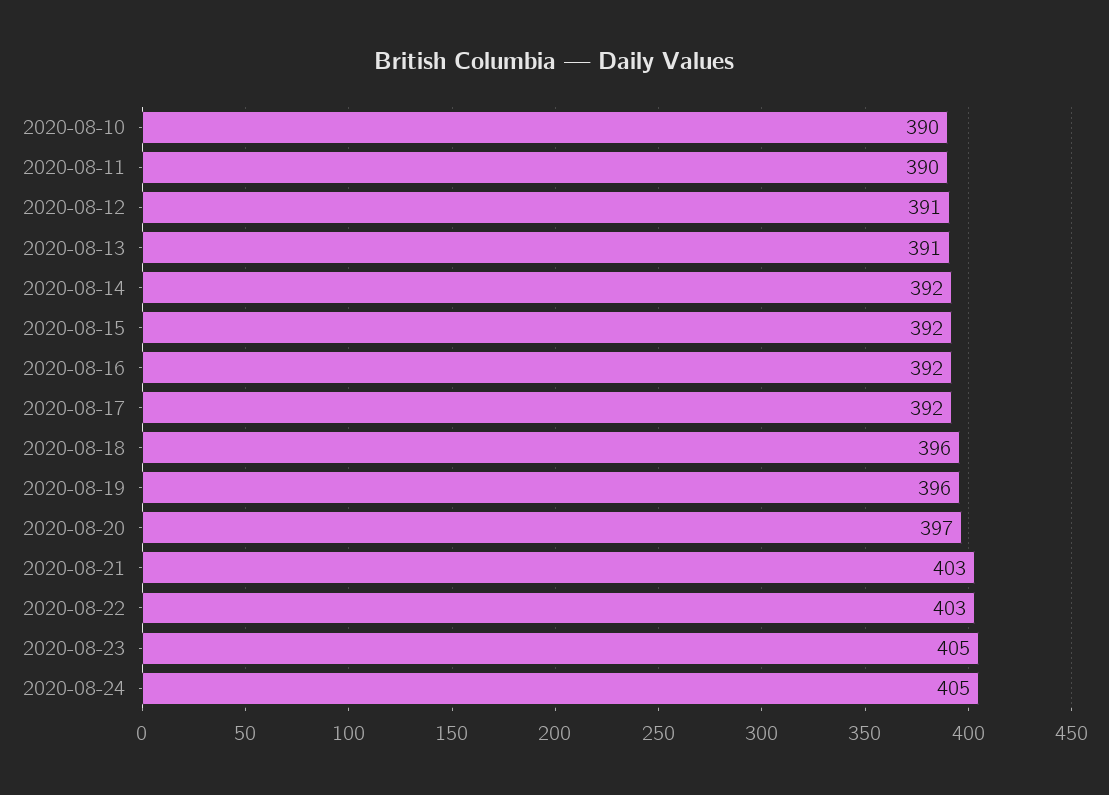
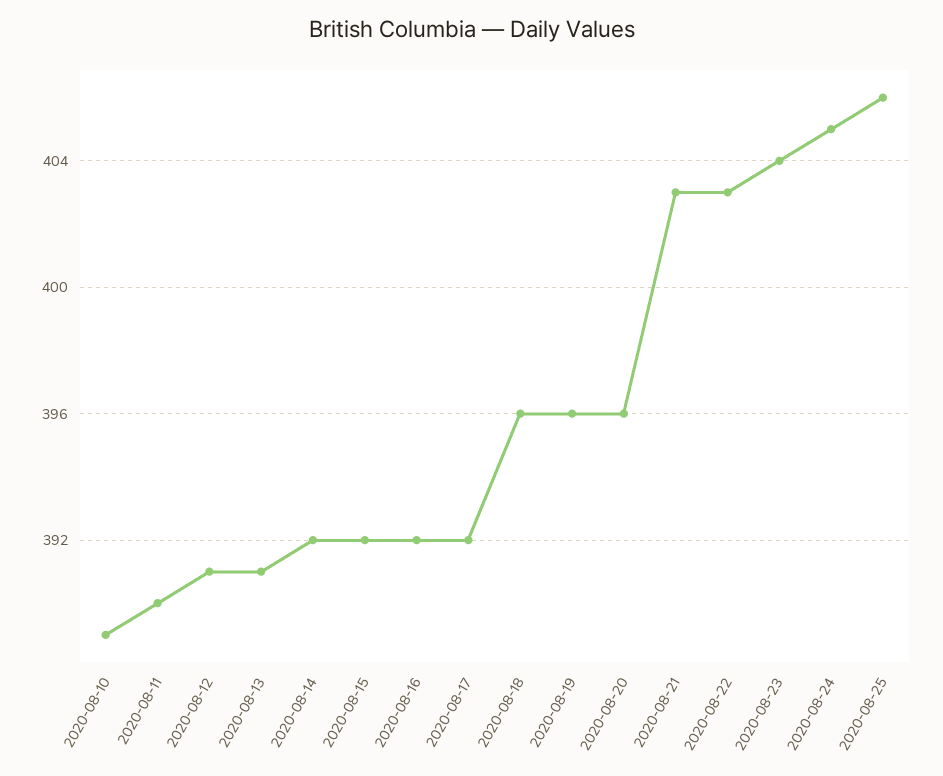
2020-08-10: 390 -> 389
2020-08-20: 397 -> 396
2020-08-23: 405 -> 404
2020-08-25: none -> 406

